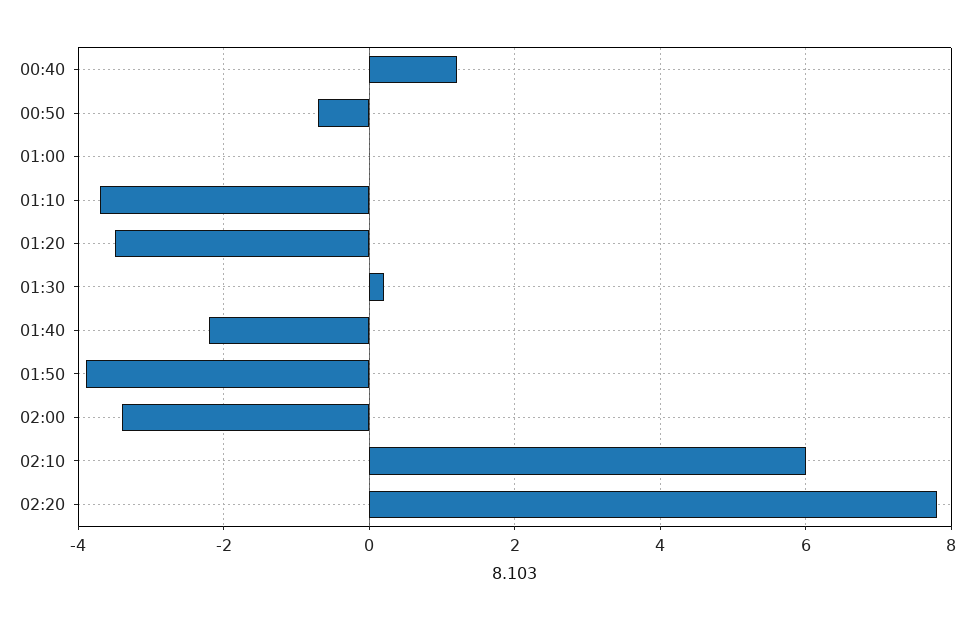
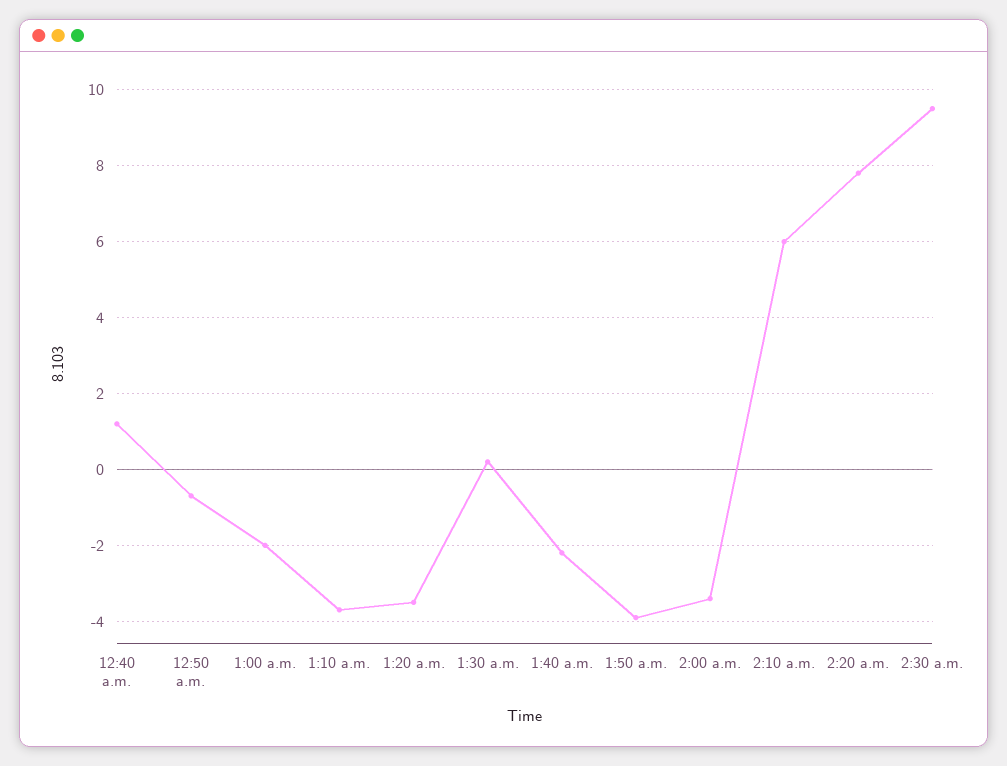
01:00: 0 -> -2
2:30 a.m.: none -> 9.5

